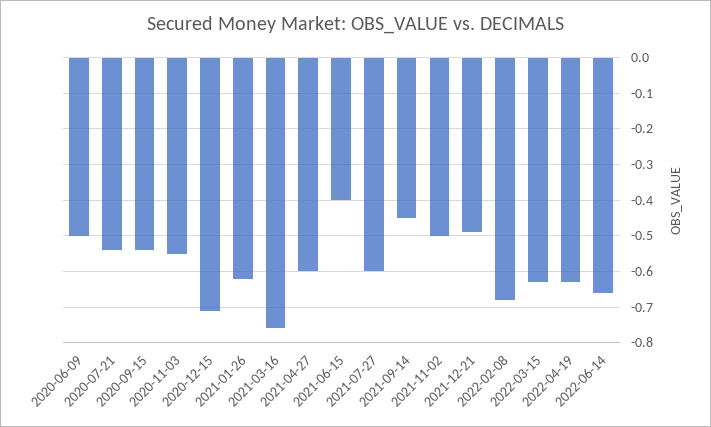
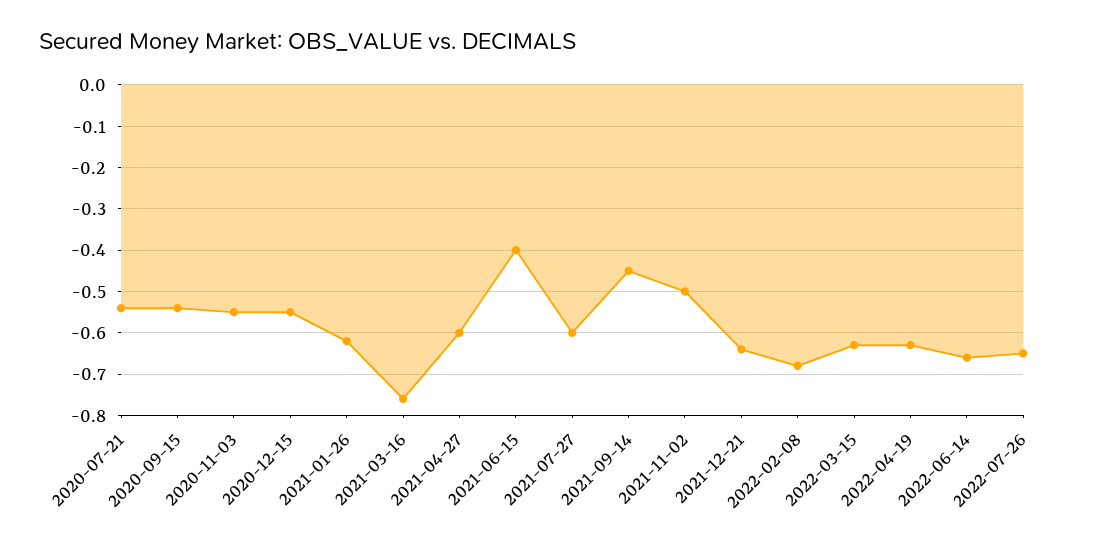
2020-06-09: -0.5 -> none
2020-12-15: -0.7 -> -0.55
2021-12-21: -0.5 -> -0.65
2022-07-26: none -> -0.65

